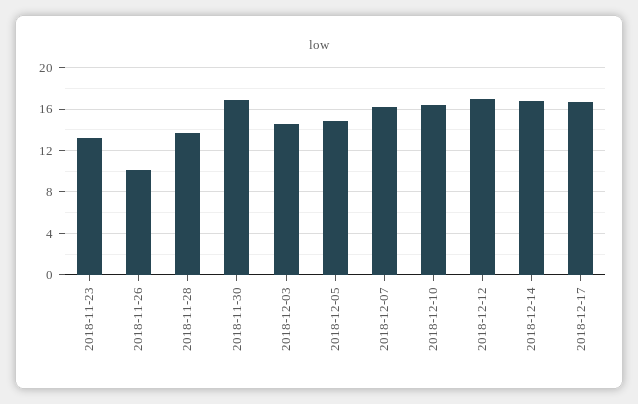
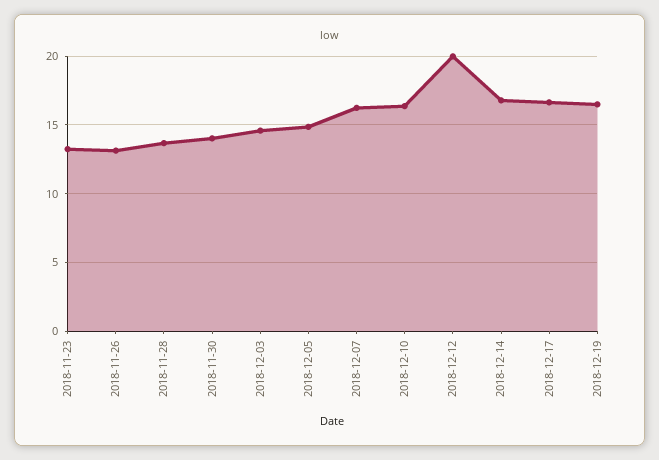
2018-11-26: 10 -> 13
2018-11-30: 17 -> 14
2018-12-12: 17 -> 20
2018-12-19: none -> 16.5

